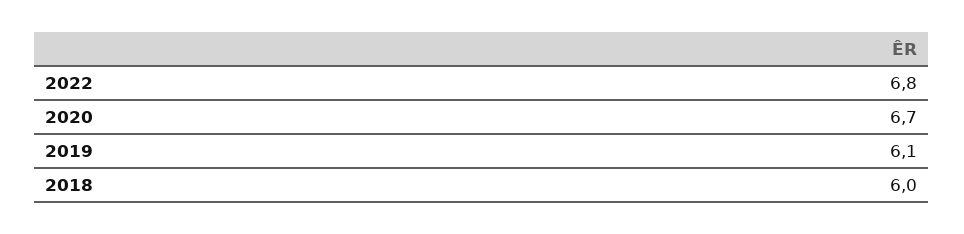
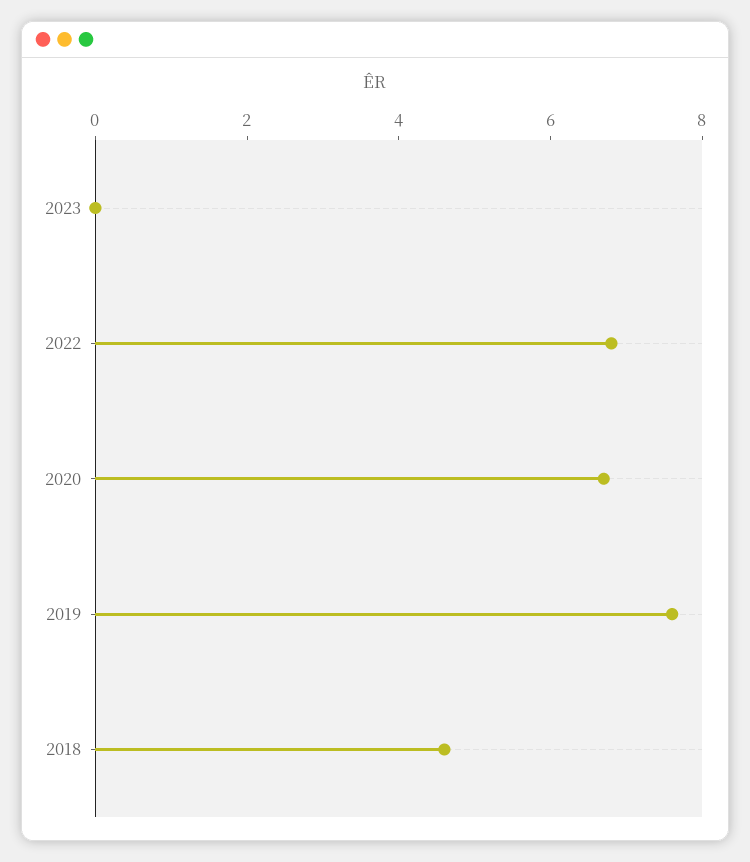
2019: 6.1 -> 7.5
2018: 6 -> 4.5
2023: none -> 0

